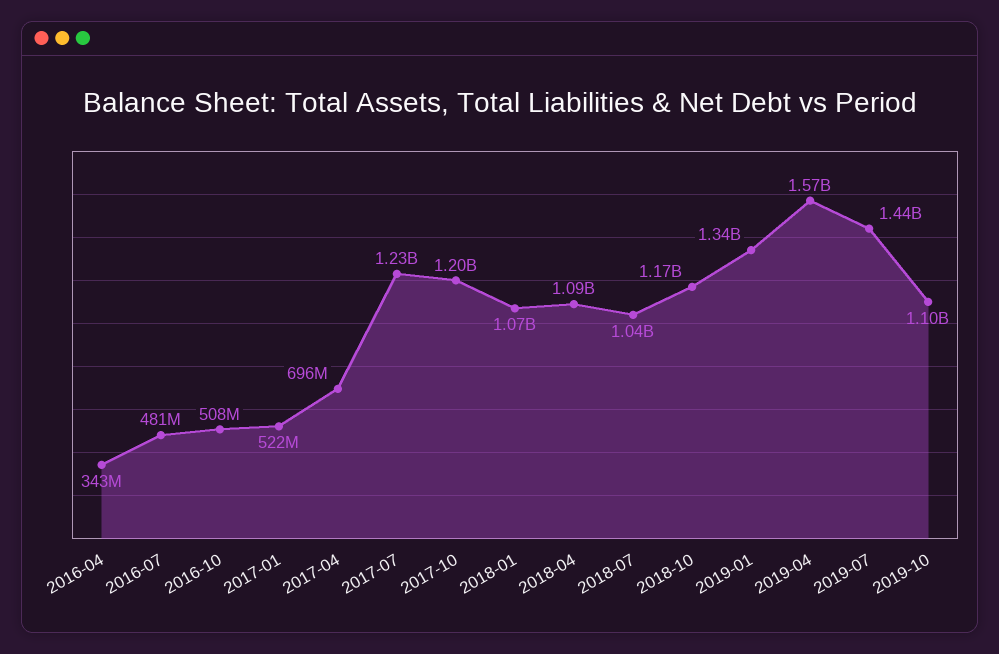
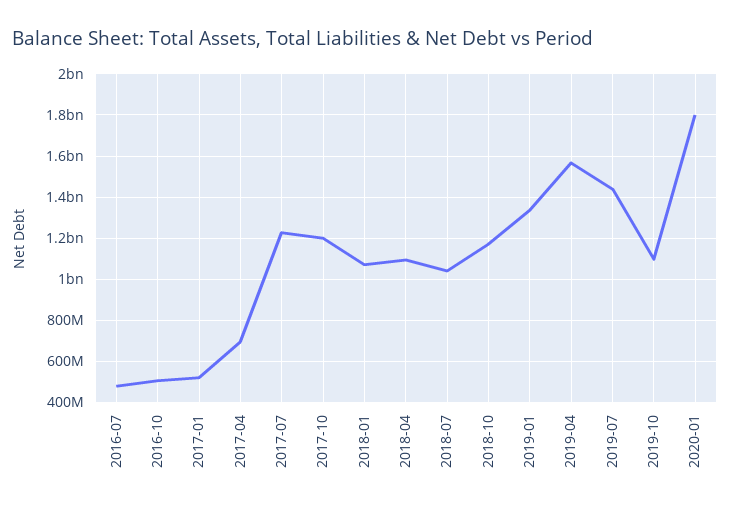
2016-04: 343000000 -> none
2020-01: none -> 1800000000

